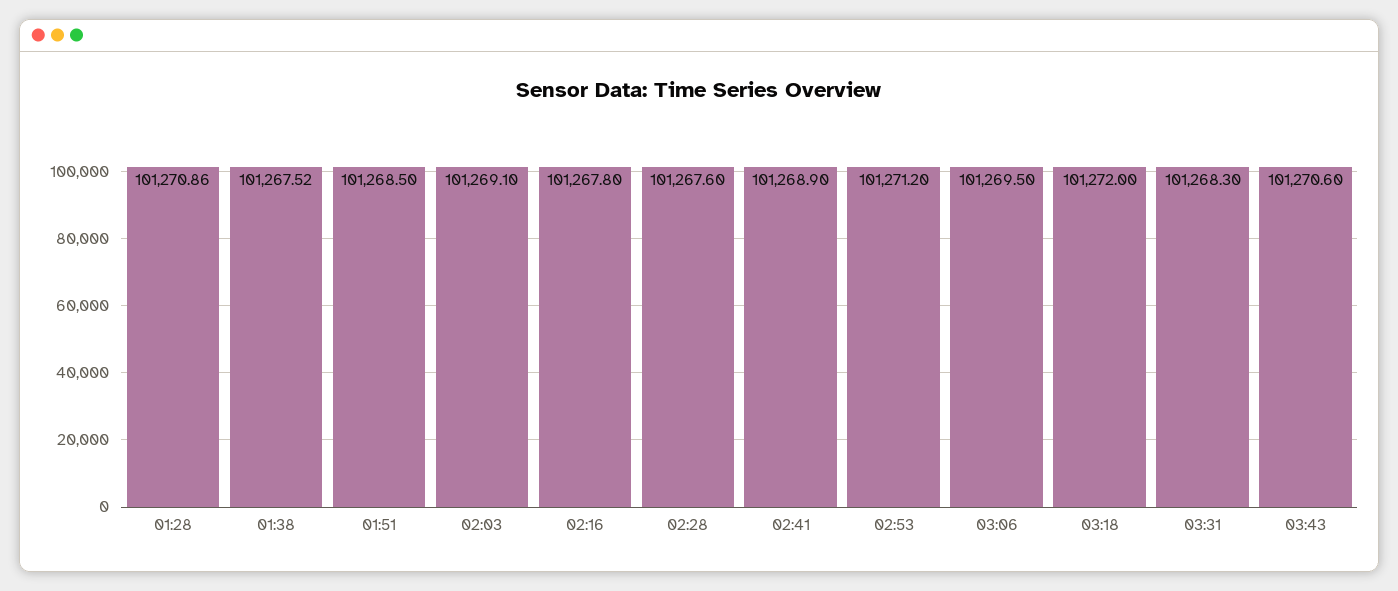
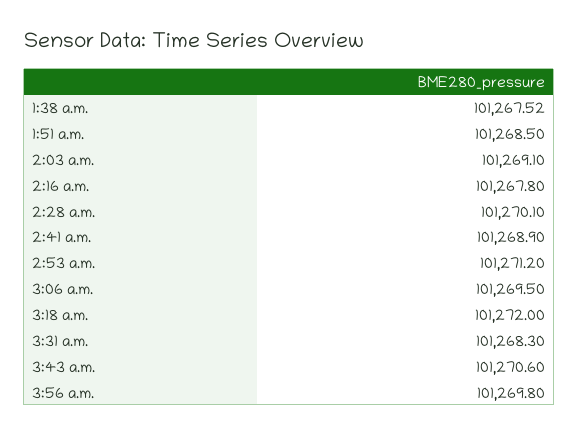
01:28: 101270.86 -> none
02:28: 101267.6 -> 101270.1
3:56 a.m.: none -> 101269.8

